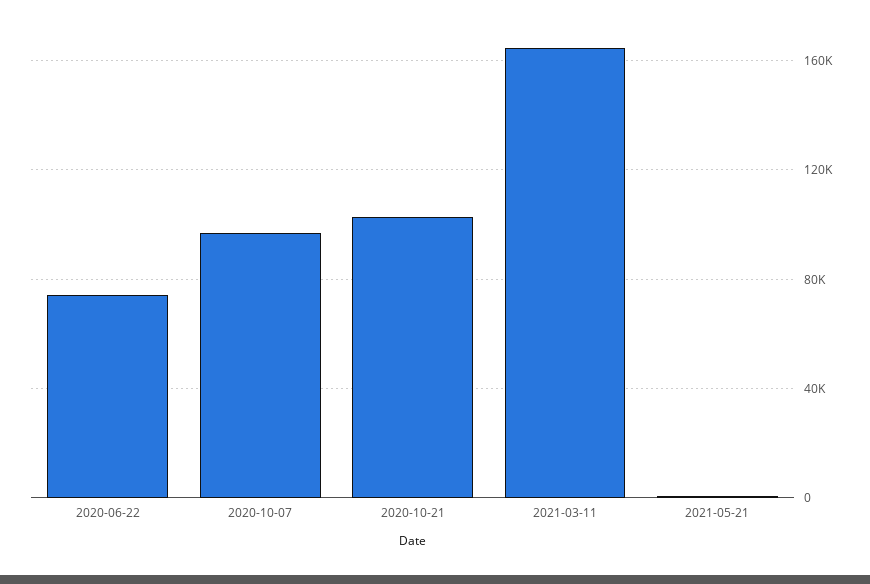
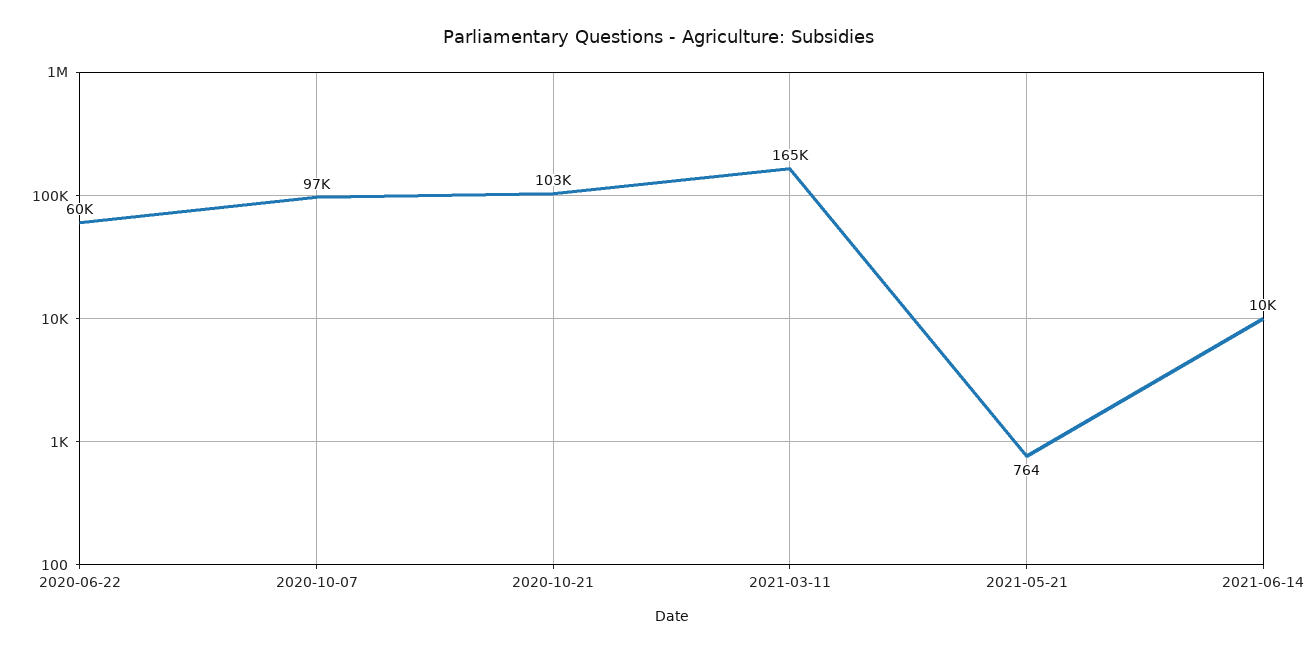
2020-06-22: 75000 -> 60000
2021-06-14: none -> 10000

